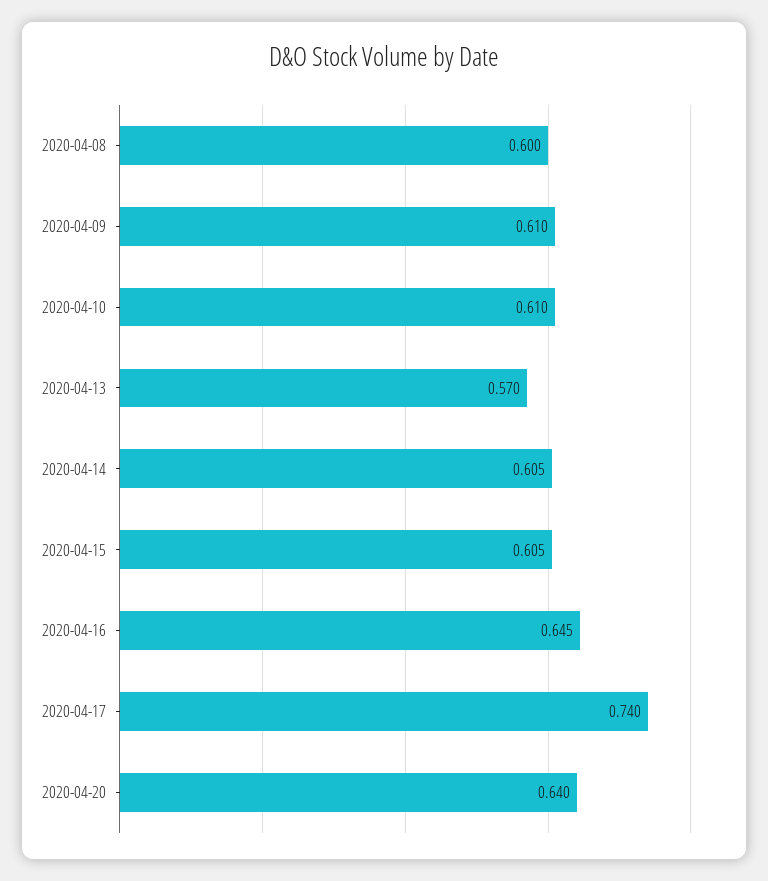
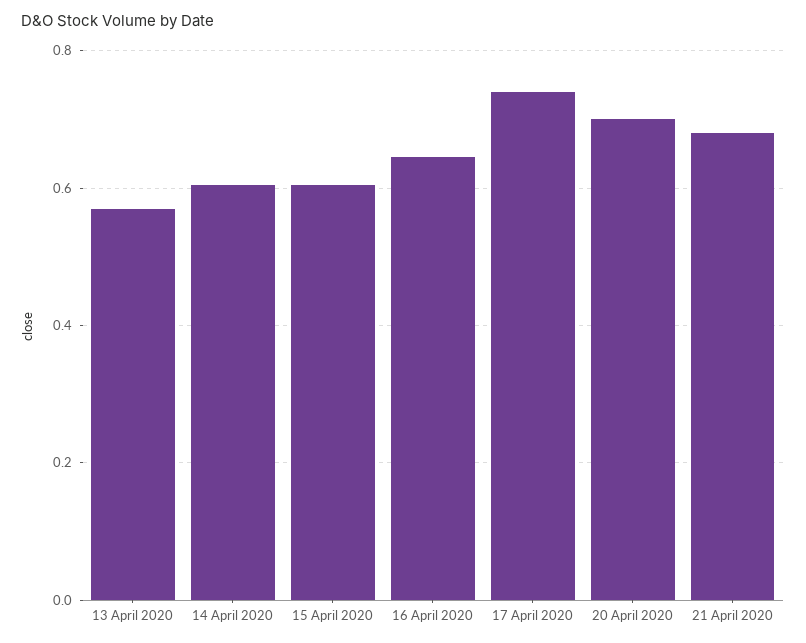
2020-04-08: 0.6 -> none
2020-04-09: 0.61 -> none
2020-04-10: 0.61 -> none
2020-04-20: 0.64 -> 0.7
21 April 2020: none -> 0.68

